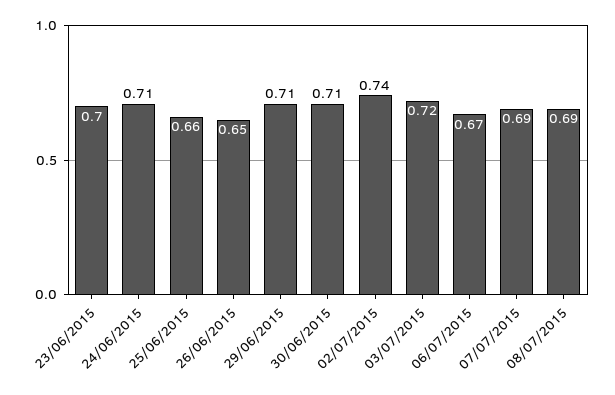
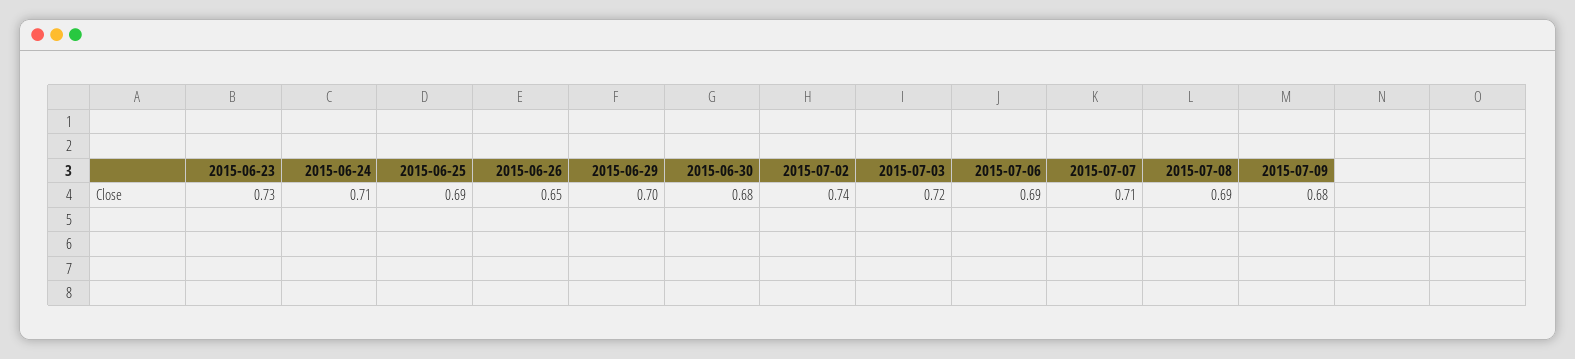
23/06/2015: 0.7 -> 0.73
25/06/2015: 0.66 -> 0.69
29/06/2015: 0.71 -> 0.7
30/06/2015: 0.71 -> 0.68
06/07/2015: 0.67 -> 0.69
07/07/2015: 0.69 -> 0.71
2015-07-09: none -> 0.68

